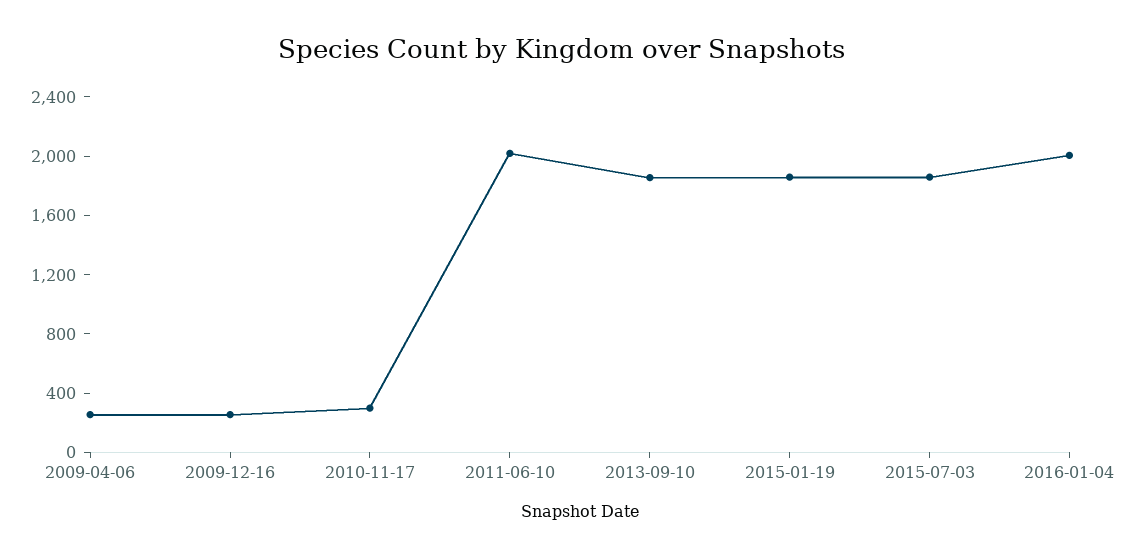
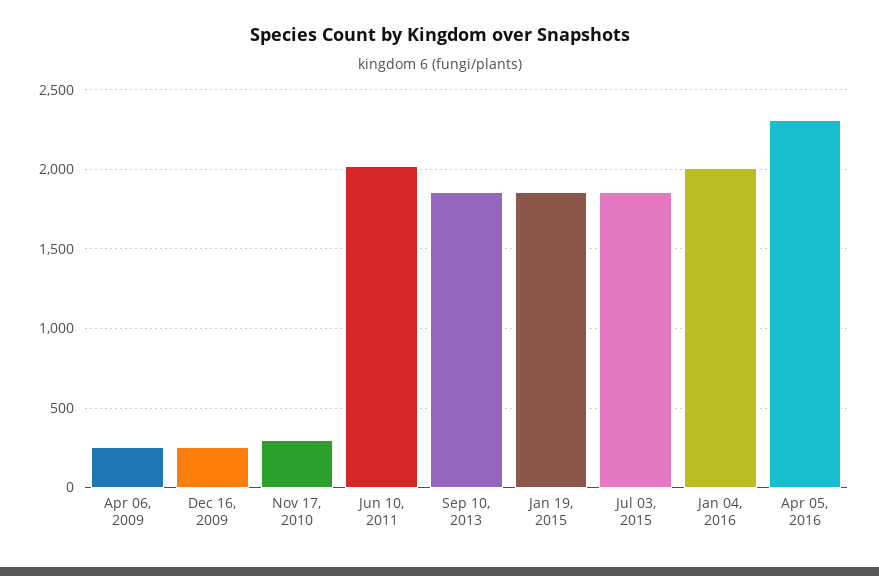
Apr 05, 2016: none -> 2300

